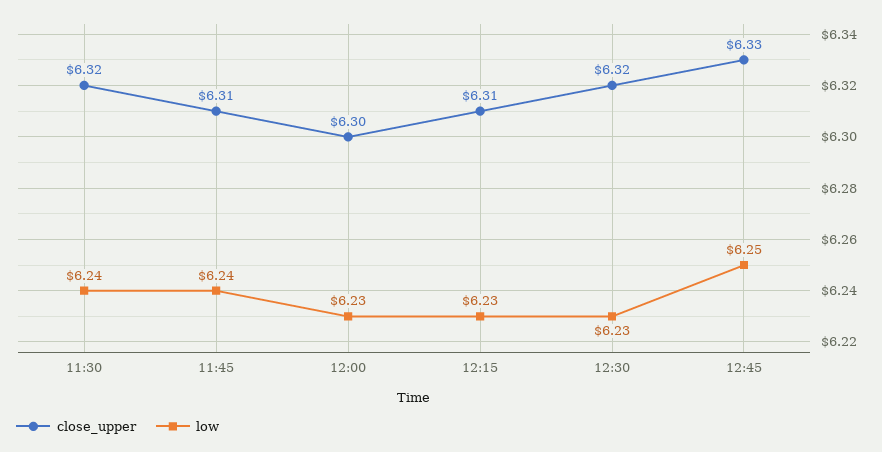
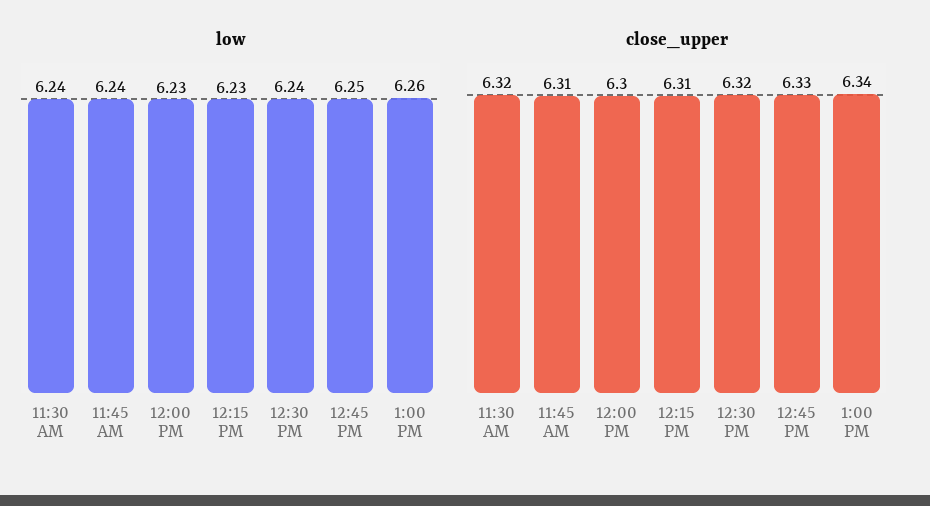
low, 12:30: 6.23 -> 6.24
low, 1:00 PM: none -> 6.26
close_upper, 1:00 PM: none -> 6.34

